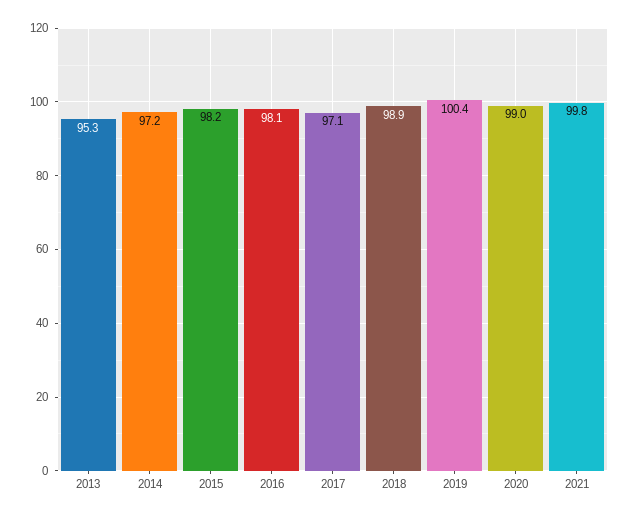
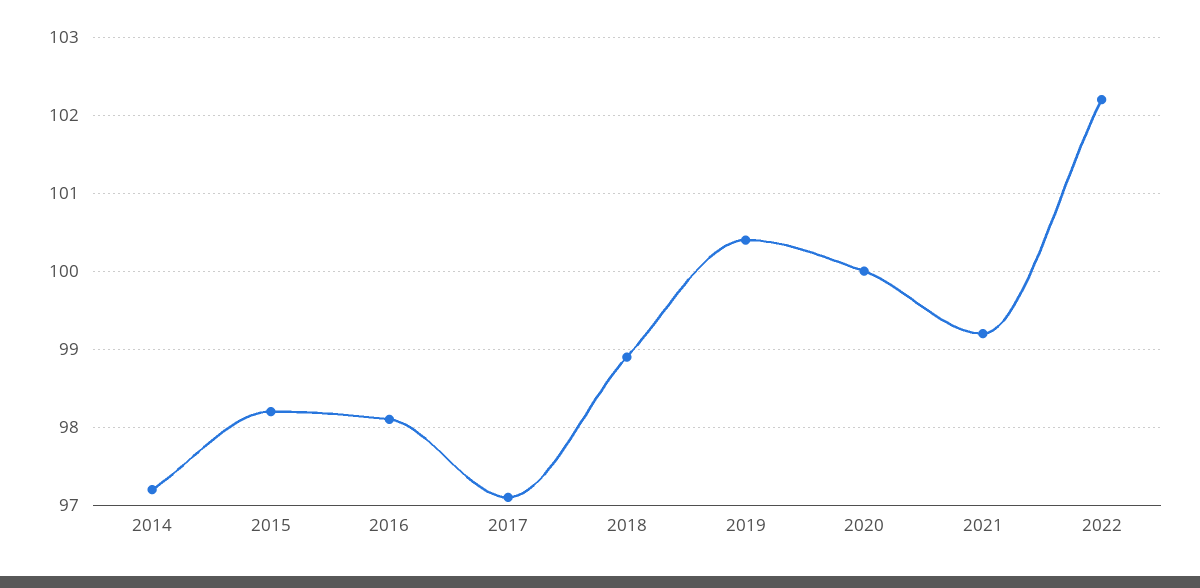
2013: 95.3 -> none
2020: 99 -> 100
2021: 99.8 -> 99.2
2022: none -> 102.2

